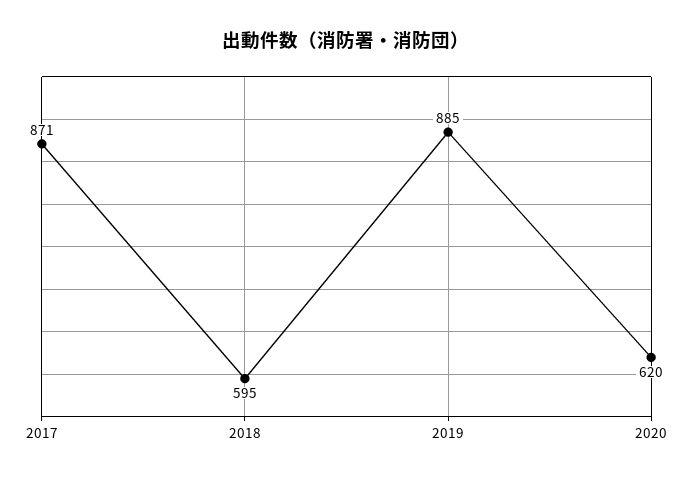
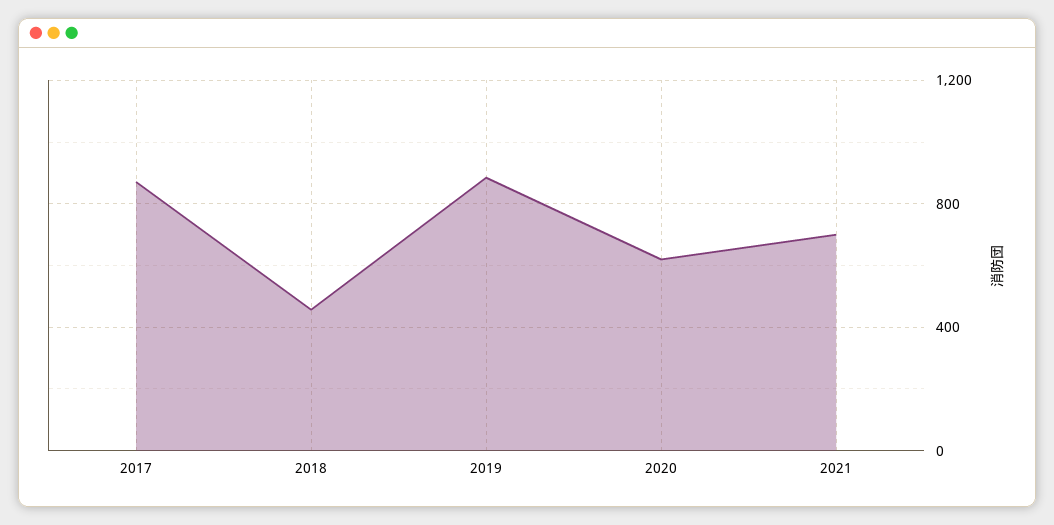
2018: 595 -> 450
2021: none -> 700

